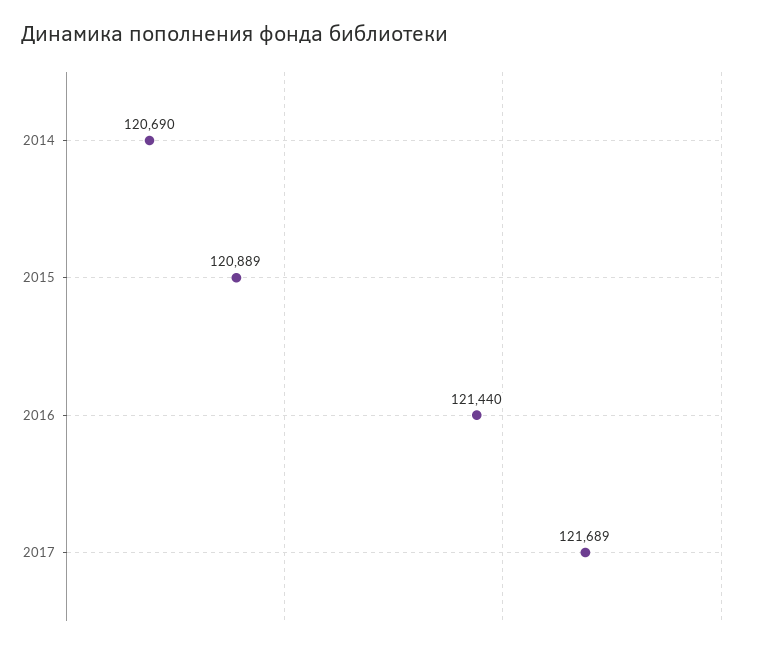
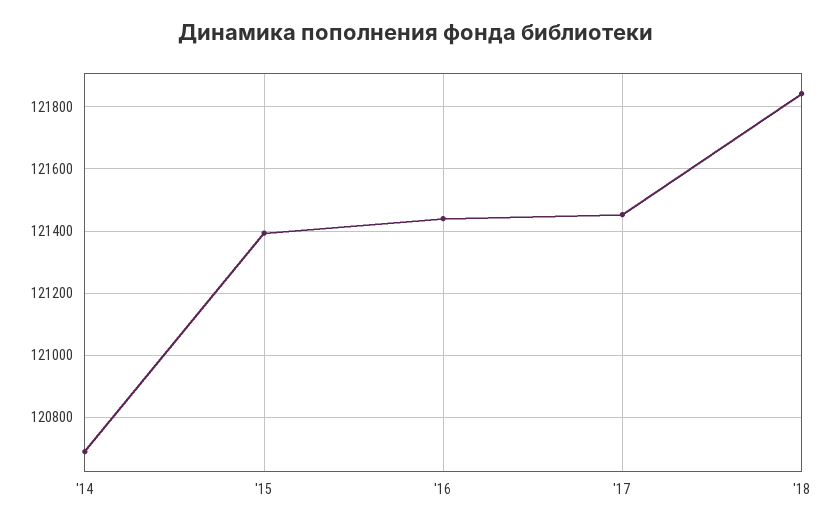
2015: 120889 -> 121400
2017: 121689 -> 121460
'18: none -> 121840

